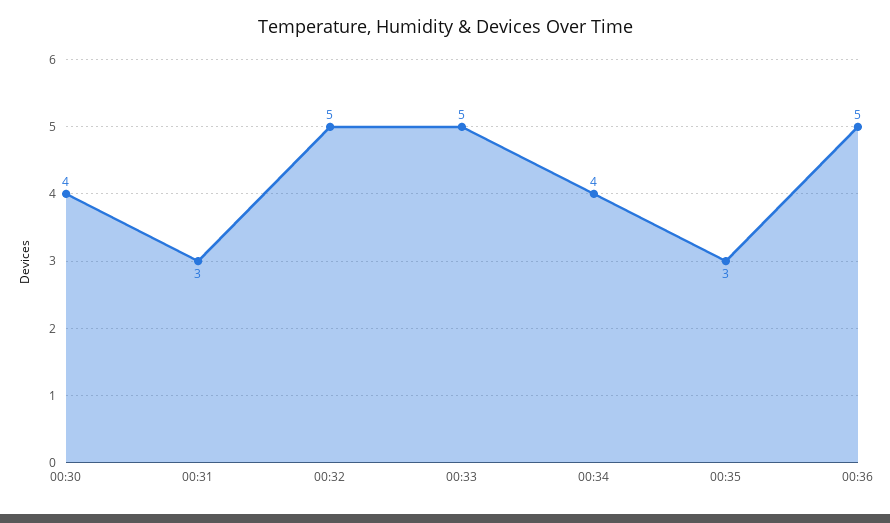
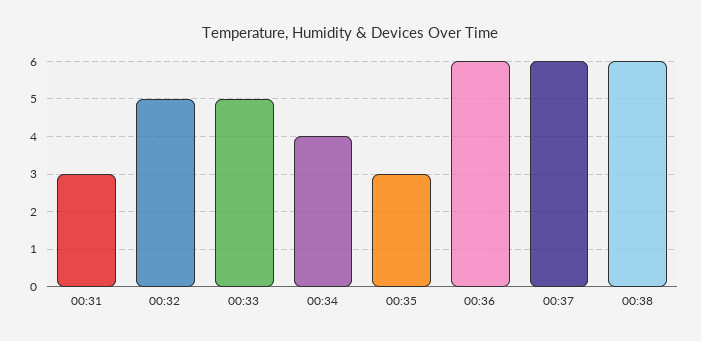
00:30: 4 -> none
00:36: 5 -> 6
00:37: none -> 6
00:38: none -> 6

